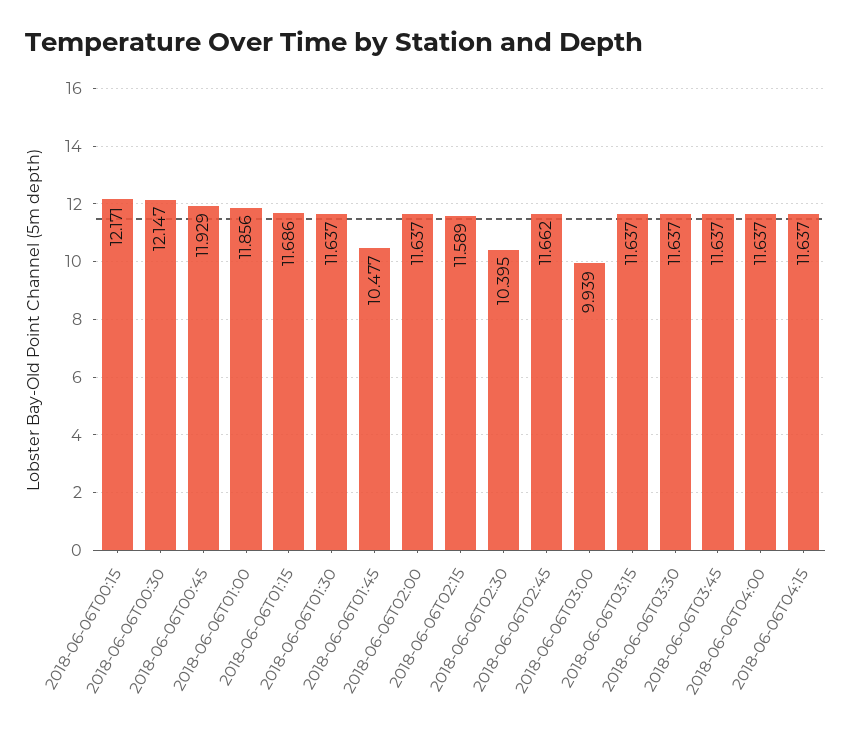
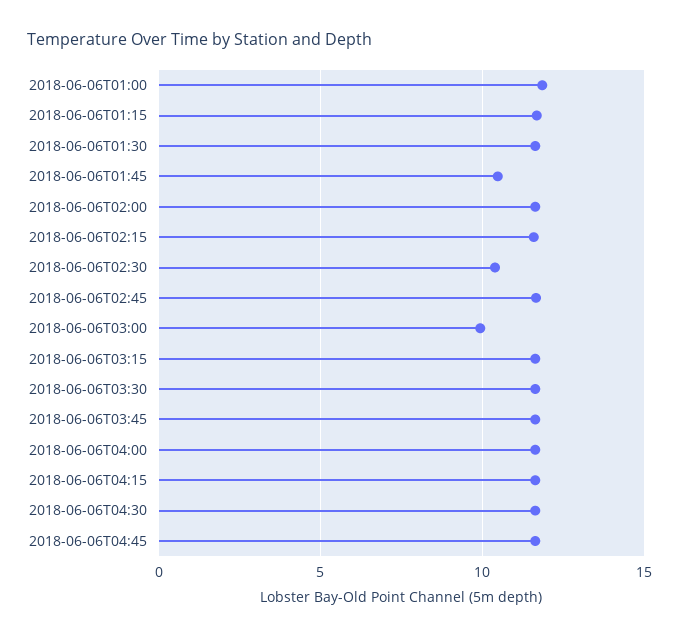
2018-06-06T00:15: 12.171 -> none
2018-06-06T00:30: 12.147 -> none
2018-06-06T00:45: 11.929 -> none
2018-06-06T04:30: none -> 11.5
2018-06-06T04:45: none -> 11.5

